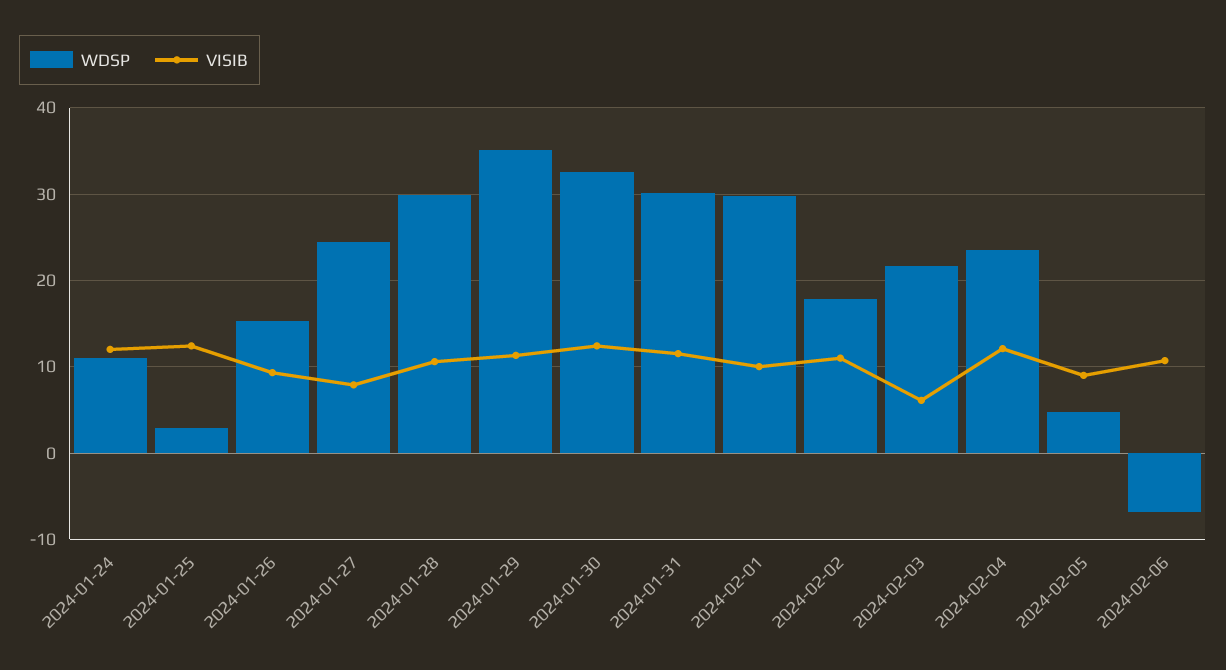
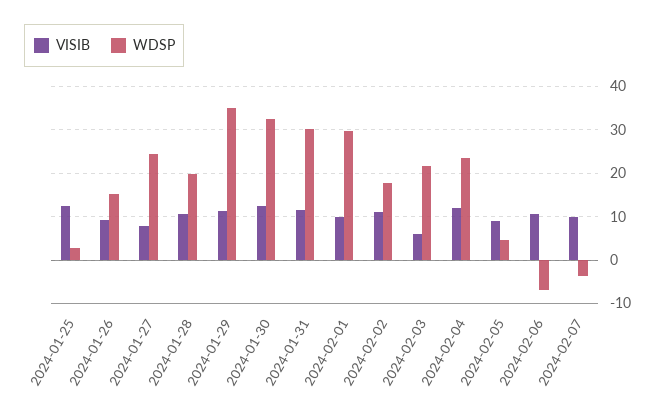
WDSP, 2024-01-24: 11 -> none
VISIB, 2024-01-24: 12 -> none
WDSP, 2024-01-28: 30 -> 20
VISIB, 2024-02-07: none -> 10
WDSP, 2024-02-07: none -> -4

